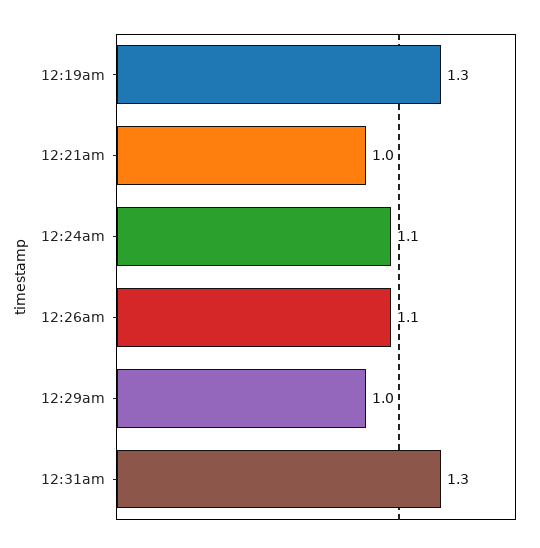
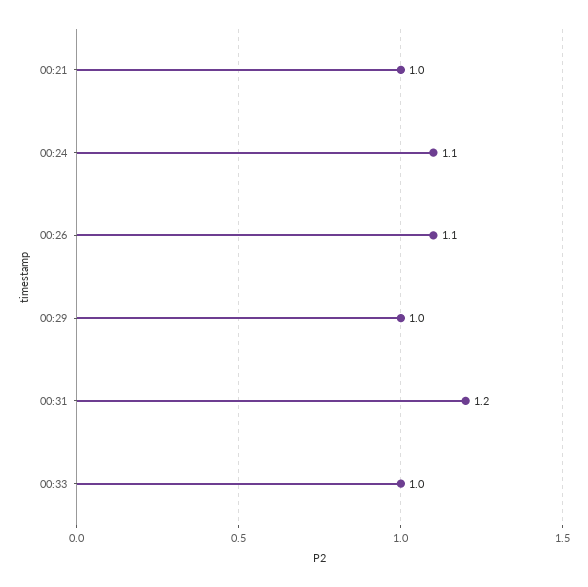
12:19am: 1.3 -> none
12:31am: 1.3 -> 1.2
00:33: none -> 1

